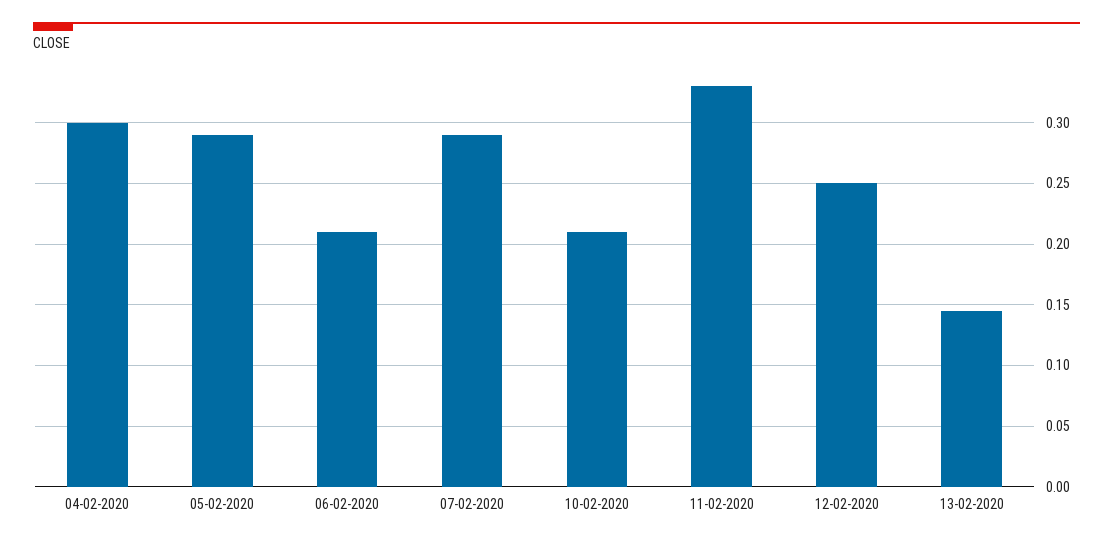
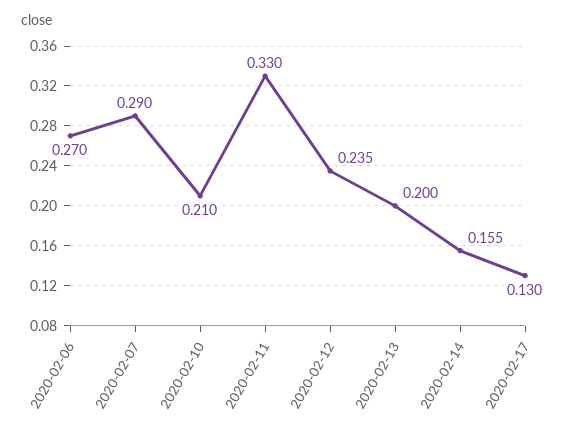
04-02-2020: 0.3 -> none
05-02-2020: 0.29 -> none
06-02-2020: 0.21 -> 0.27
12-02-2020: 0.25 -> 0.235
13-02-2020: 0.145 -> 0.2
2020-02-14: none -> 0.155
2020-02-17: none -> 0.13

